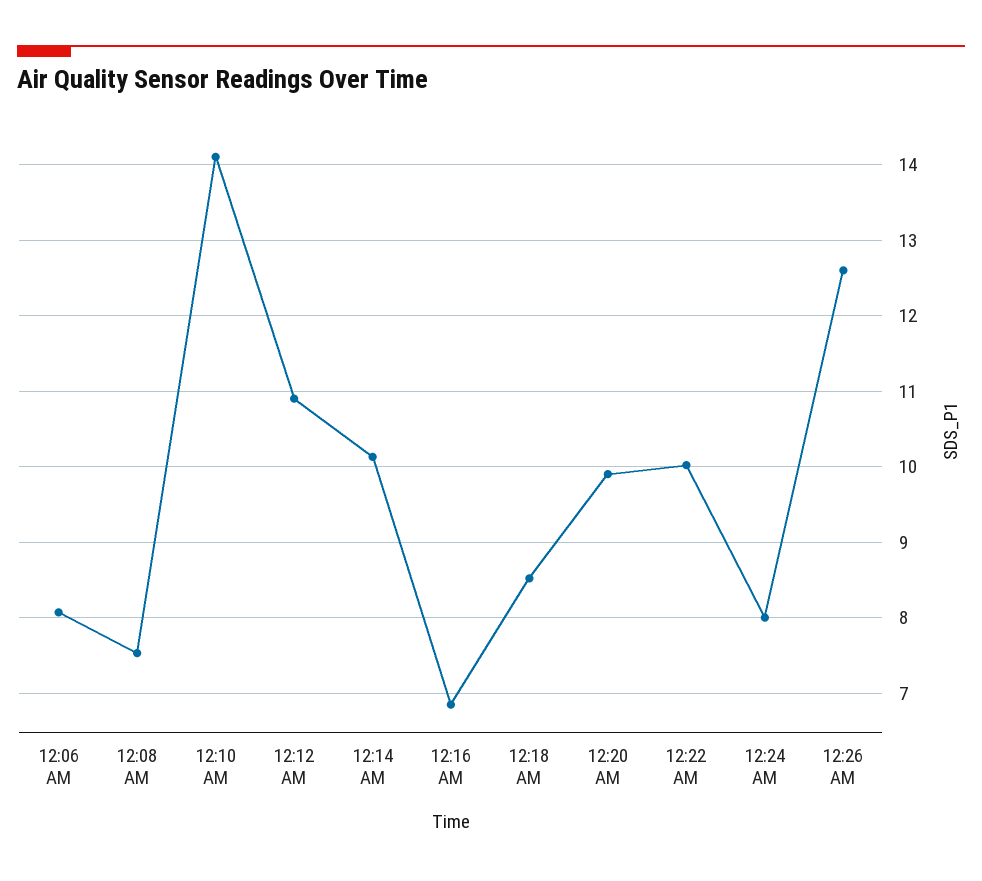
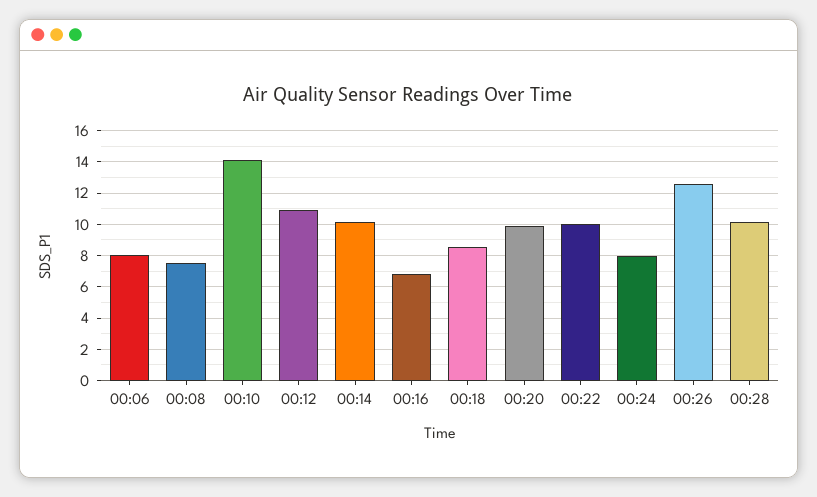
00:28: none -> 10

